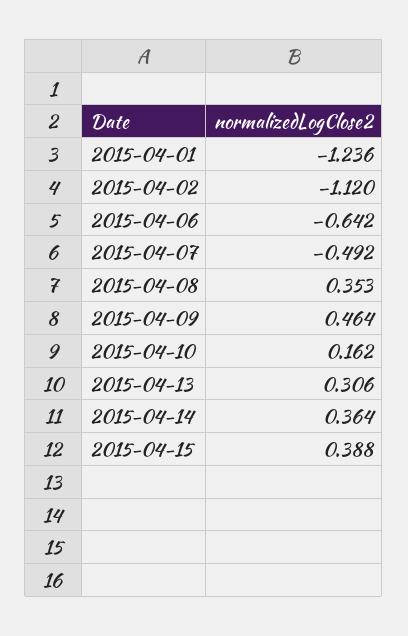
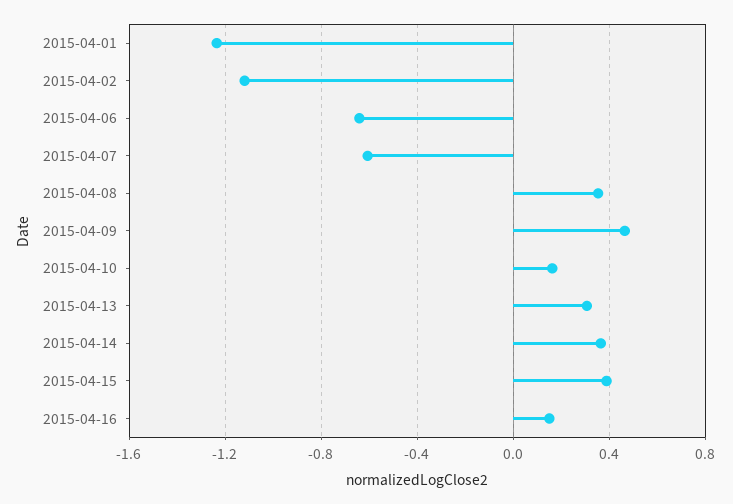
2015-04-07: -0.492 -> -0.6
2015-04-16: none -> 0.15

